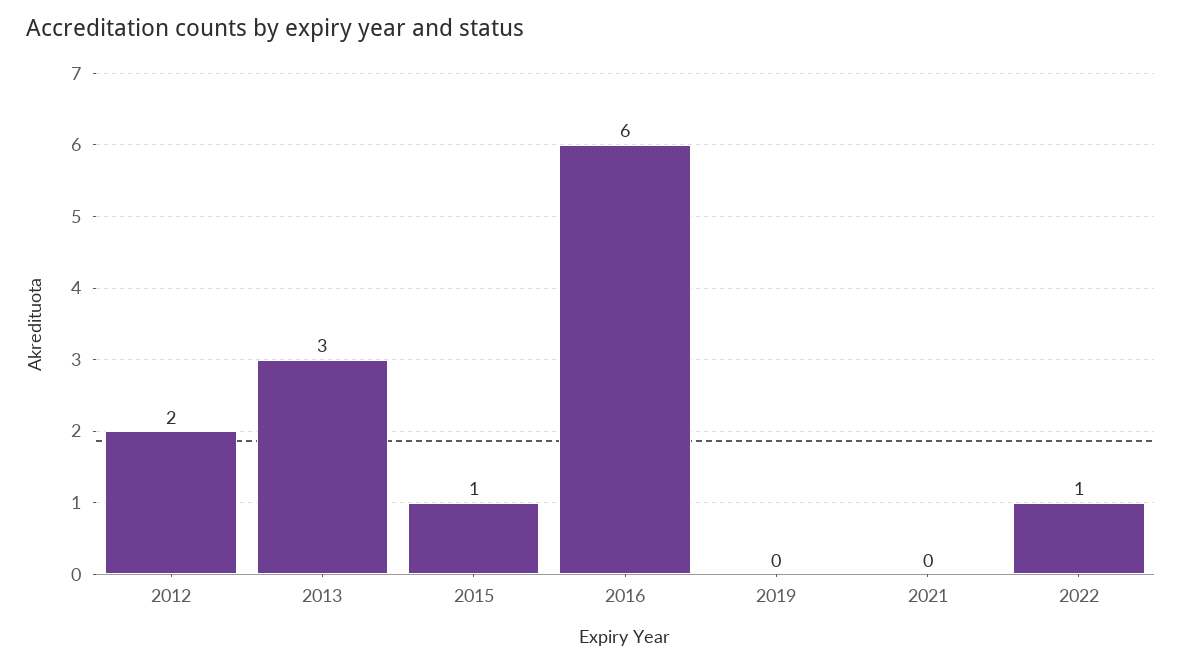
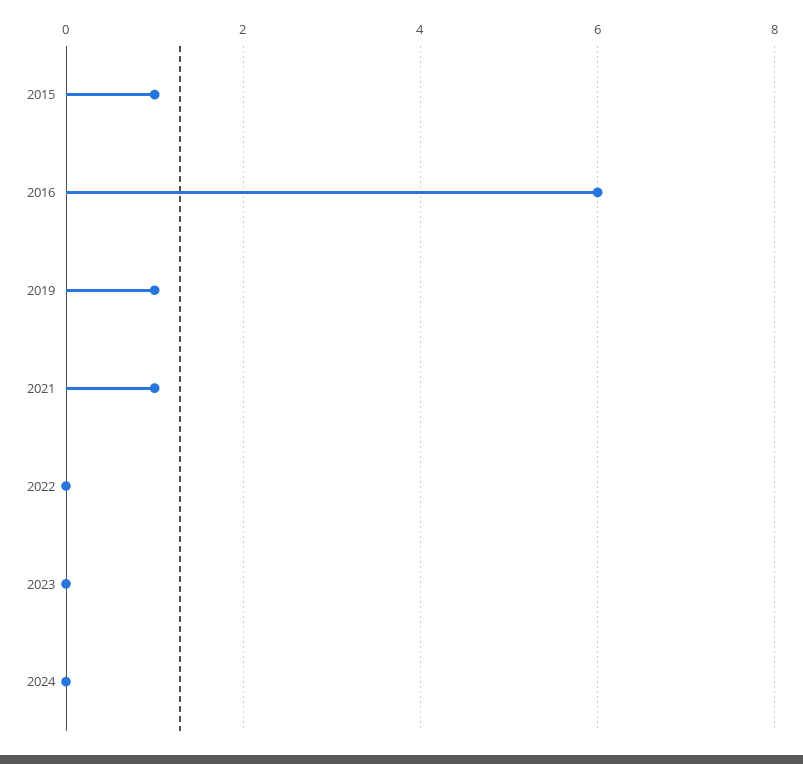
2012: 2 -> none
2013: 3 -> none
2019: 0 -> 1
2021: 0 -> 1
2022: 1 -> 0
2023: none -> 0
2024: none -> 0

